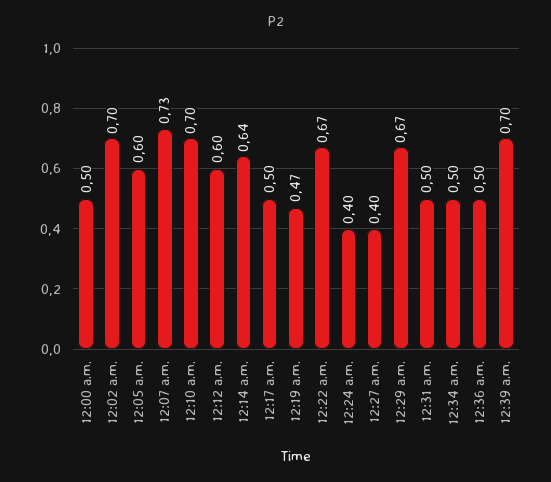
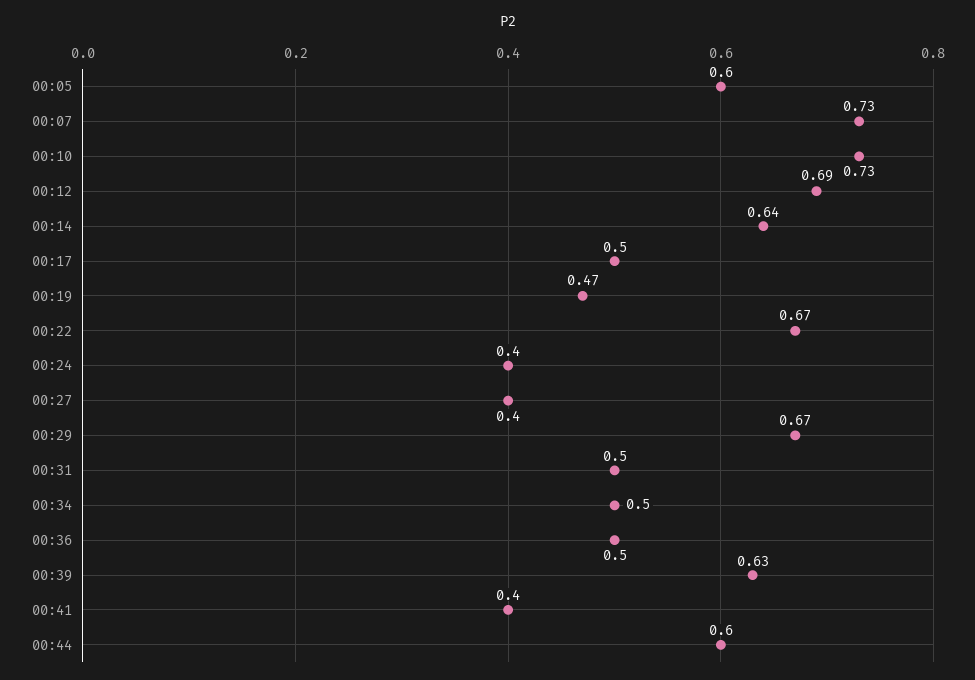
12:00 a.m.: 0.5 -> none
12:02 a.m.: 0.7 -> none
12:10 a.m.: 0.7 -> 0.73
12:12 a.m.: 0.6 -> 0.69
12:39 a.m.: 0.7 -> 0.63
00:41: none -> 0.4
00:44: none -> 0.6

